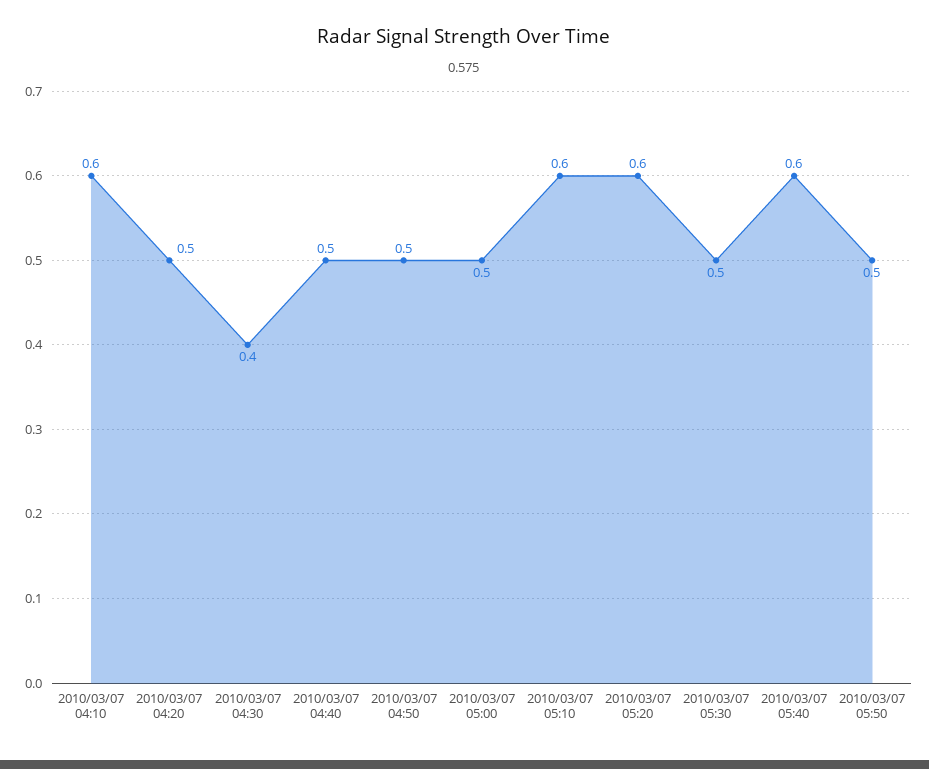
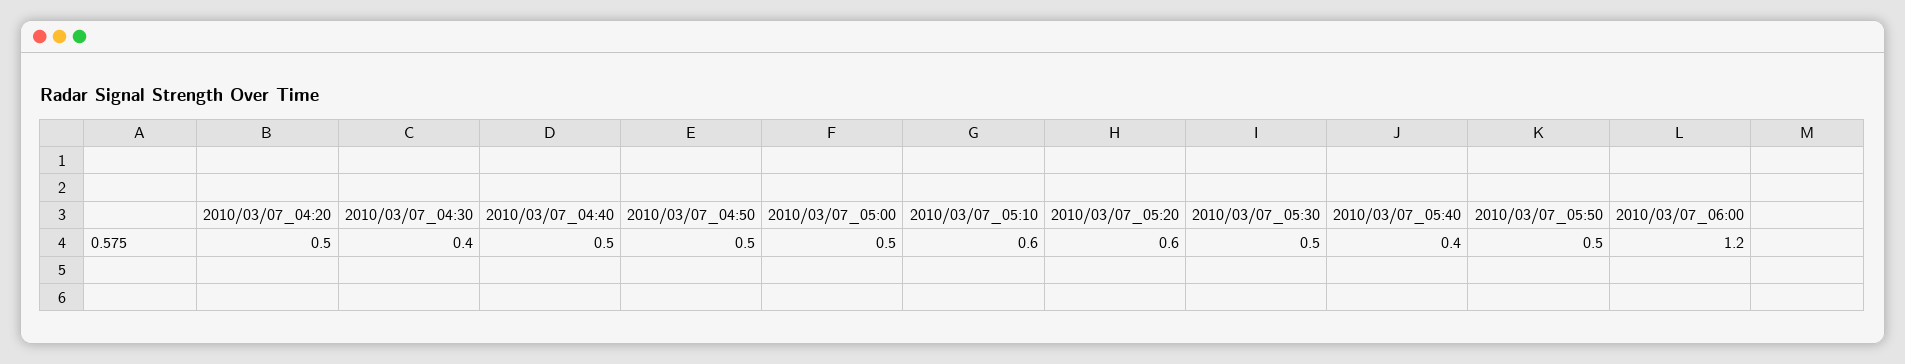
2010/03/07 04:10: 0.6 -> none
2010/03/07 05:40: 0.6 -> 0.4
2010/03/07_06:00: none -> 1.2

